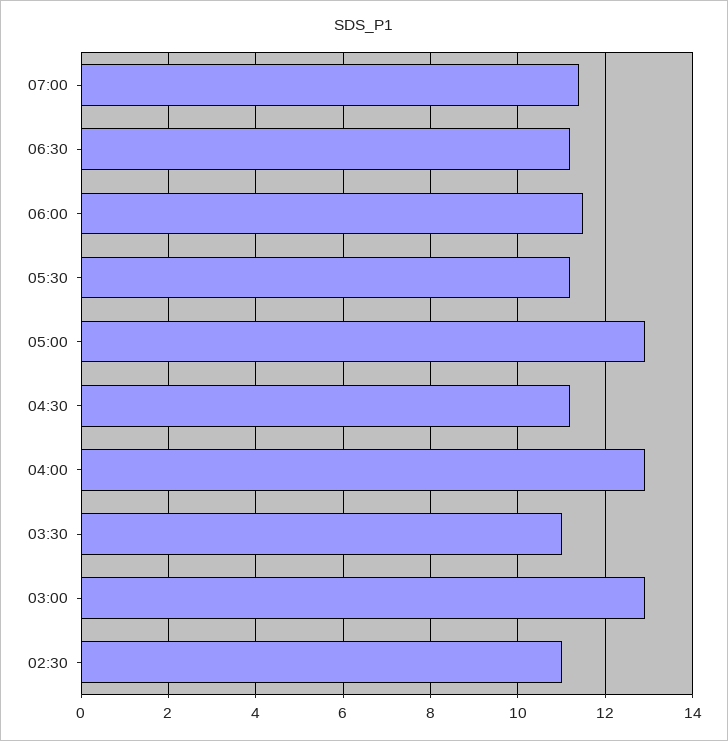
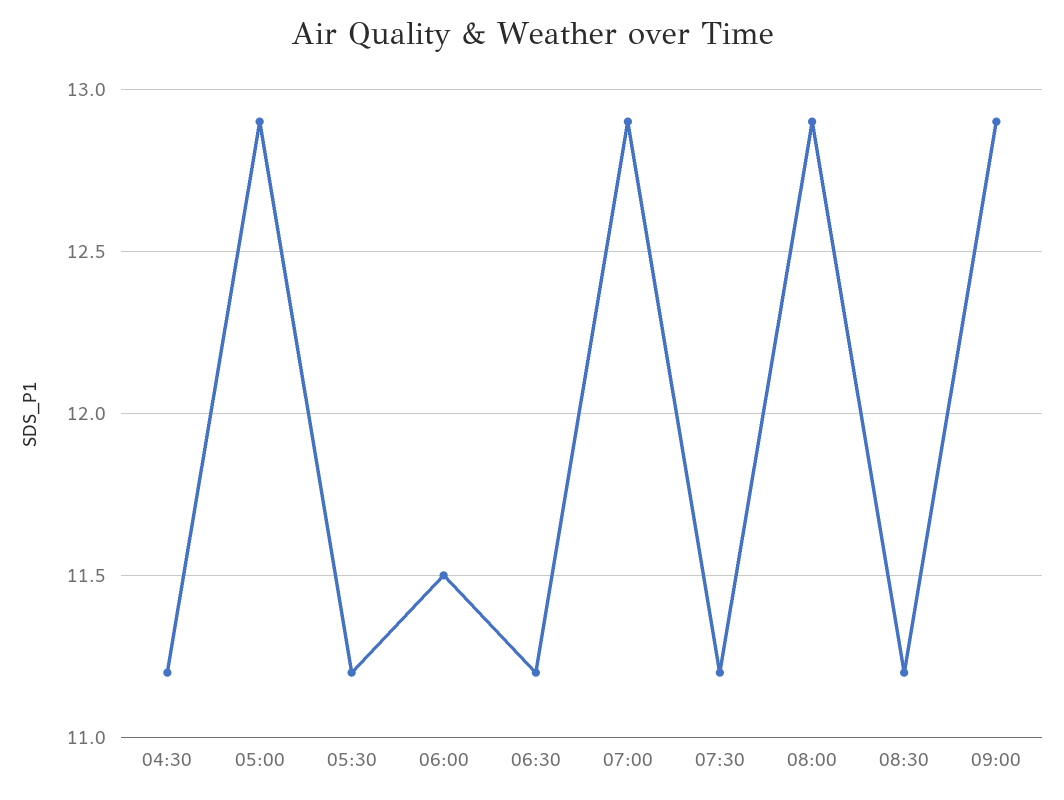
07:00: 11.5 -> 12.9
04:00: 13 -> none
03:30: 11 -> none
03:00: 13 -> none
02:30: 11 -> none
07:30: none -> 11.2
08:00: none -> 12.9
08:30: none -> 11.2
09:00: none -> 12.9

